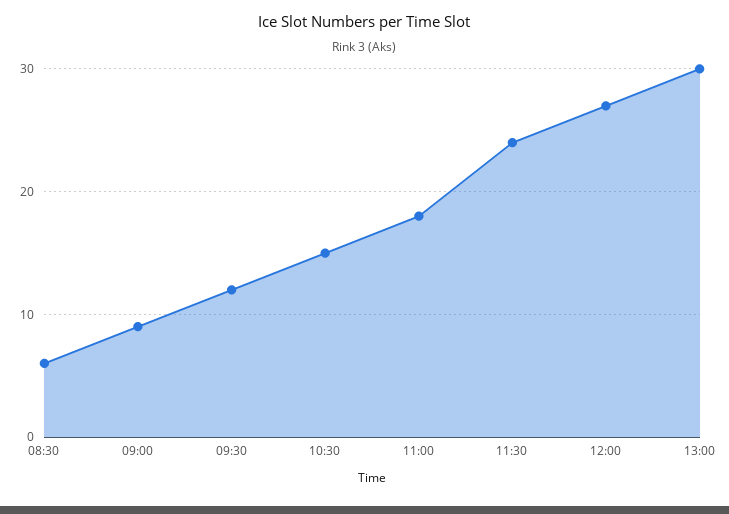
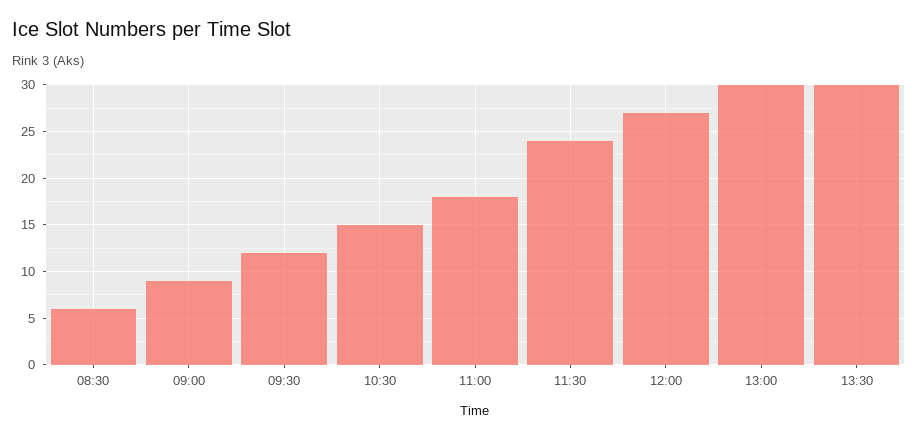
13:30: none -> 30

